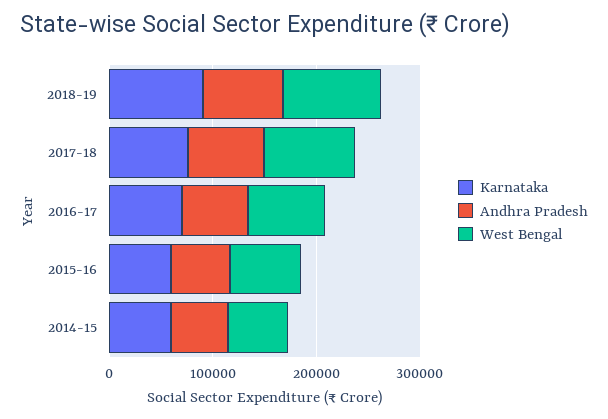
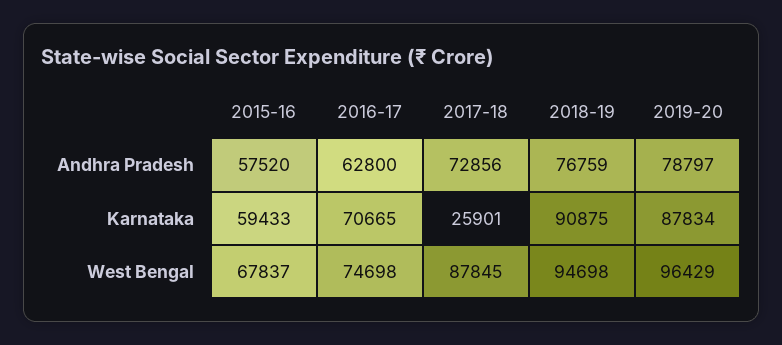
Karnataka, 2017-18: 80000 -> 25901
Karnataka, 2014-15: 60000 -> none
Andhra Pradesh, 2014-15: 60000 -> none
West Bengal, 2014-15: 60000 -> none
Andhra Pradesh, 2019-20: none -> 78797
Karnataka, 2019-20: none -> 87834
West Bengal, 2019-20: none -> 96429

